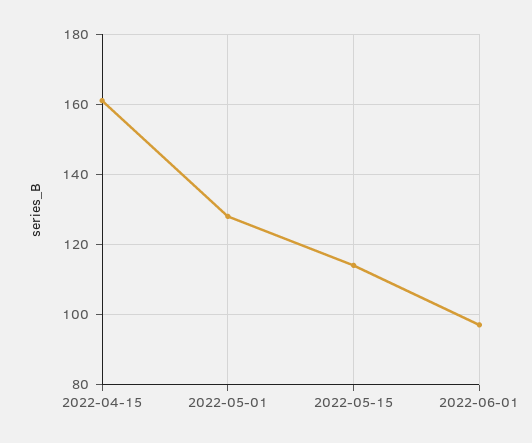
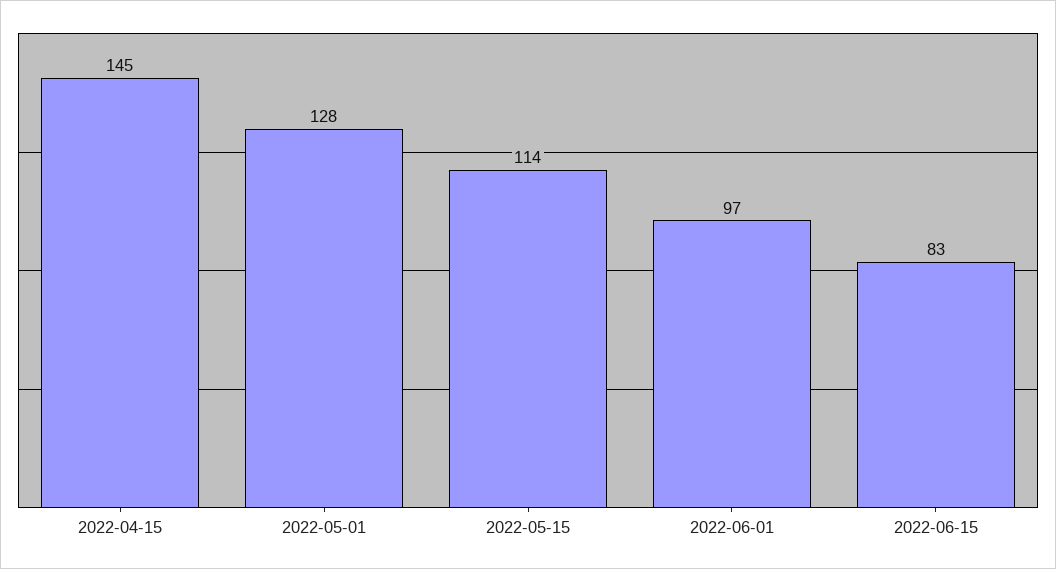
2022-04-15: 160 -> 145
2022-06-15: none -> 83

